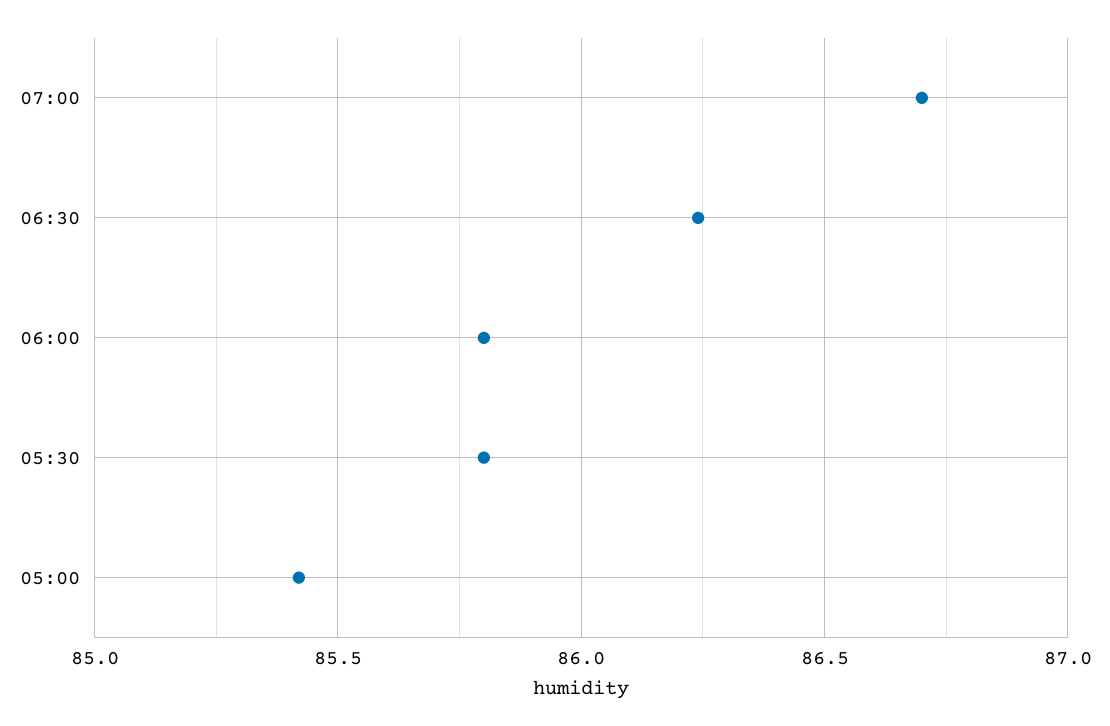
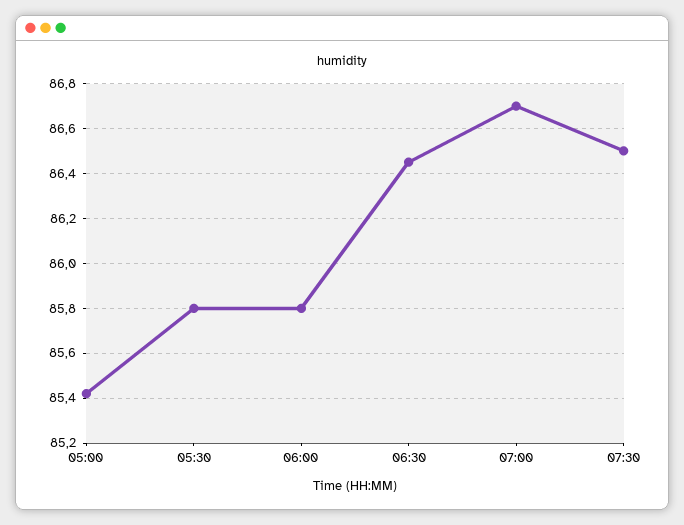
06:30: 86.25 -> 86.45
07:30: none -> 86.5

